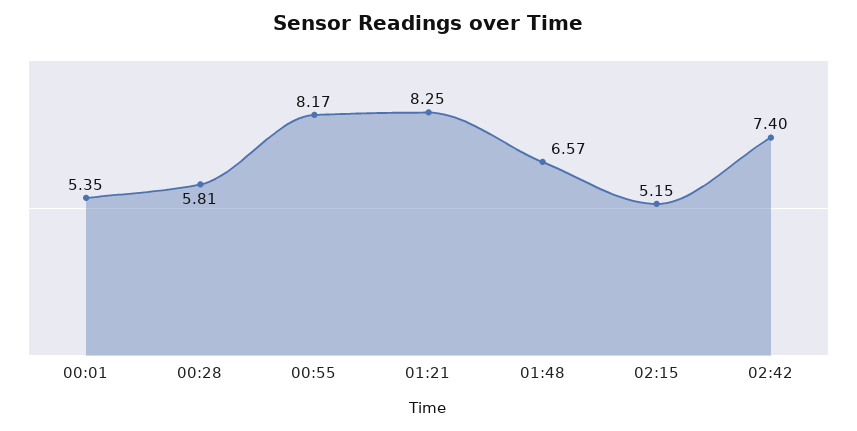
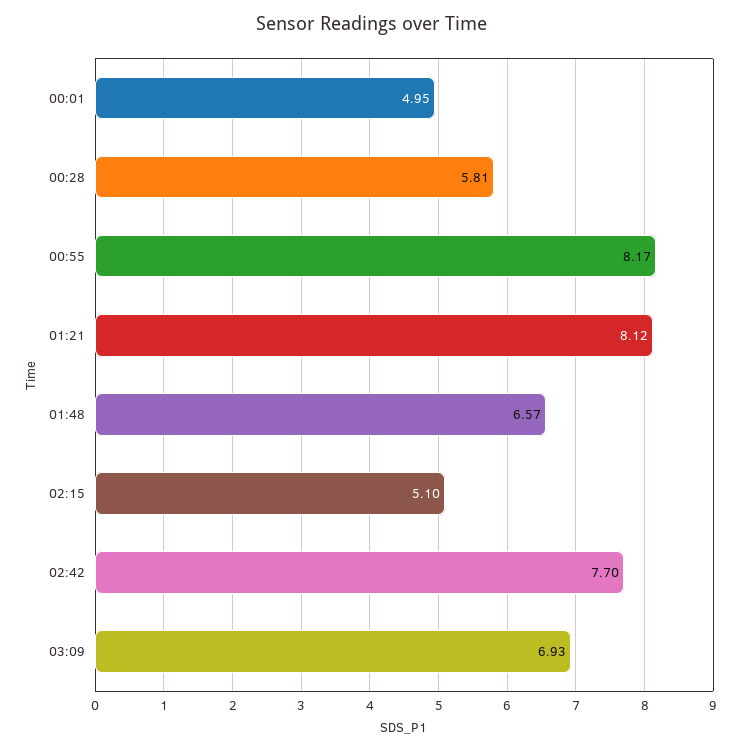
00:01: 5.35 -> 4.95
01:21: 8.25 -> 8.12
02:15: 5.15 -> 5.1
02:42: 7.4 -> 7.7
03:09: none -> 6.93

